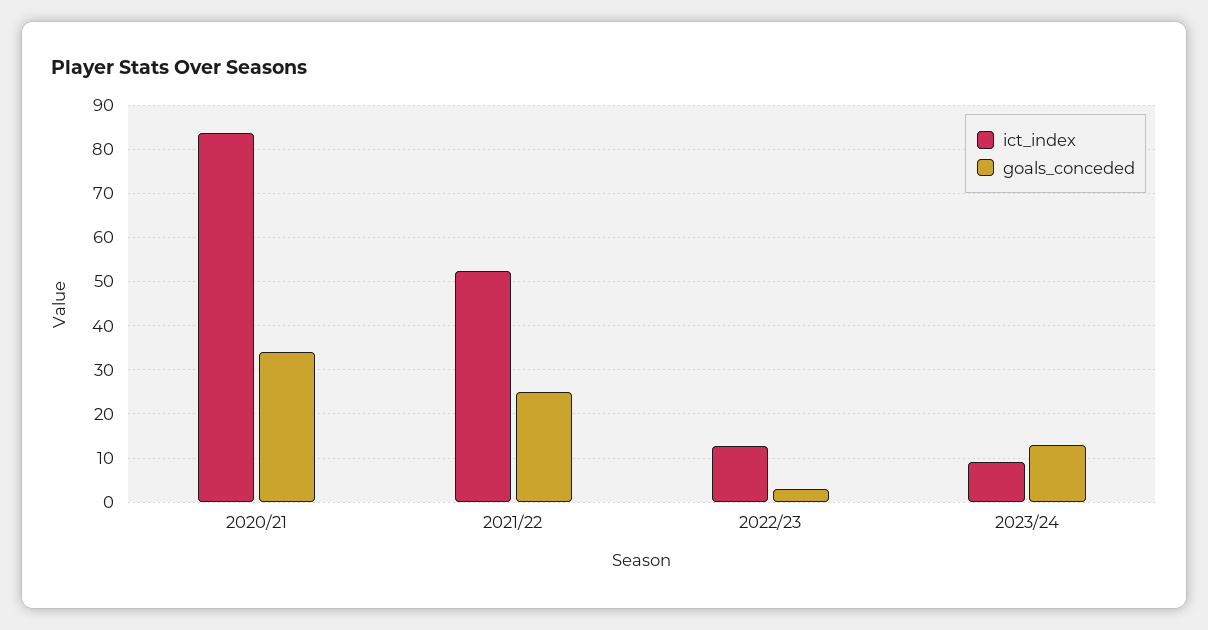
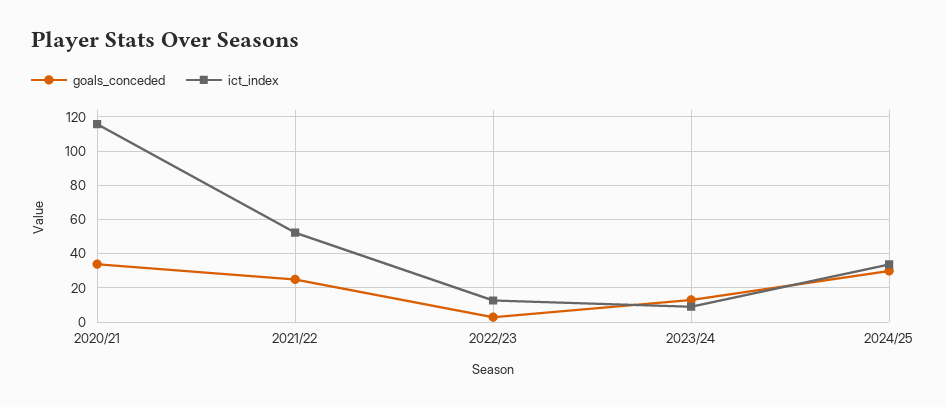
ict_index, 2020/21: 84 -> 115
goals_conceded, 2024/25: none -> 30
ict_index, 2024/25: none -> 35

